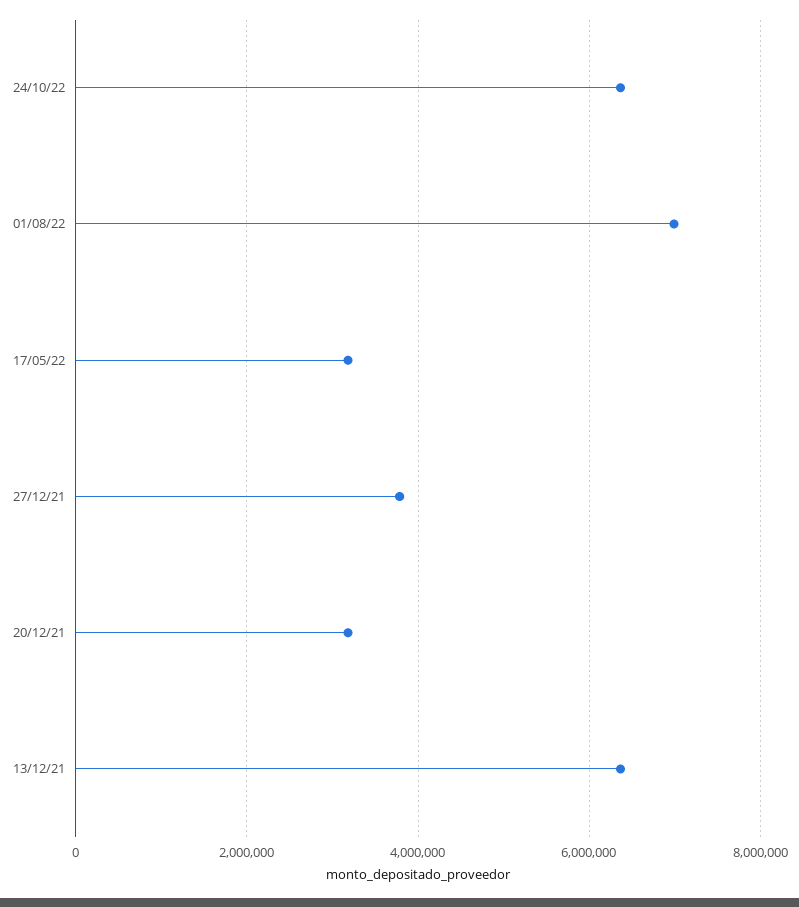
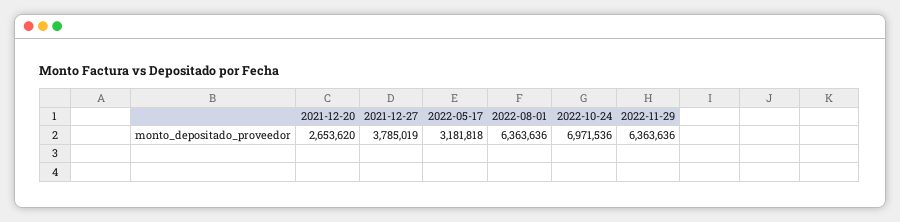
24/10/22: 6400000 -> 6971536
01/08/22: 7000000 -> 6363636
20/12/21: 3200000 -> 2653620
13/12/21: 6400000 -> none
2022-11-29: none -> 6363636

